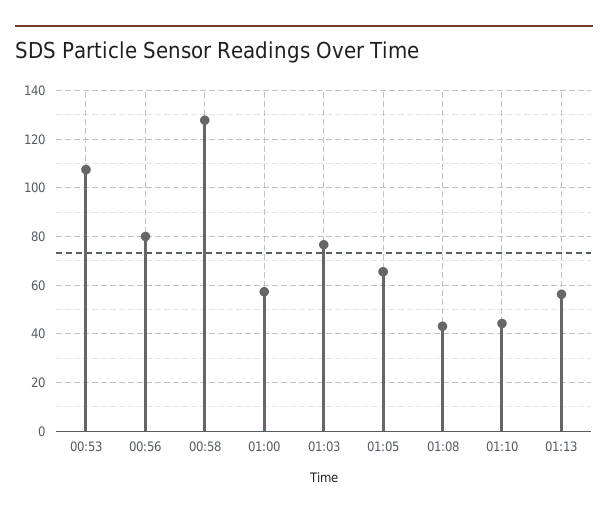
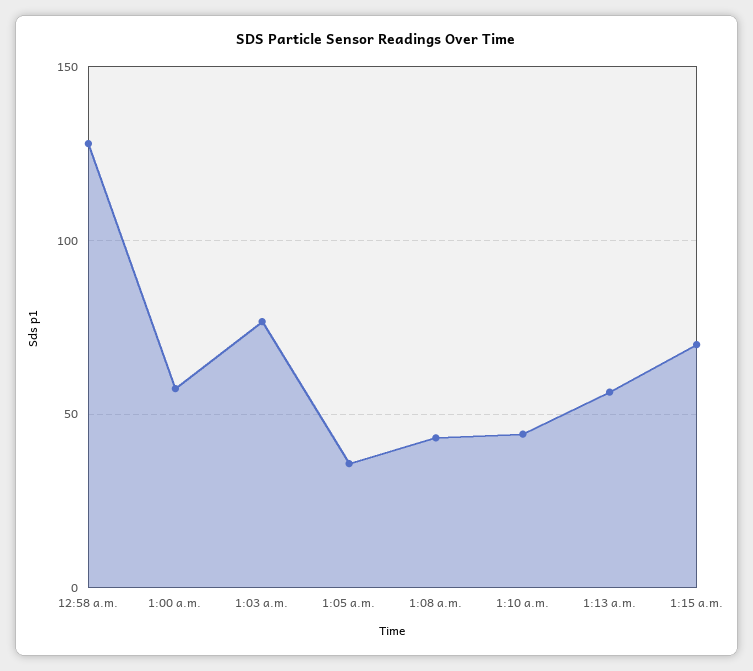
00:53: 107.5 -> none
00:56: 80 -> none
01:05: 65 -> 35
1:15 a.m.: none -> 70

